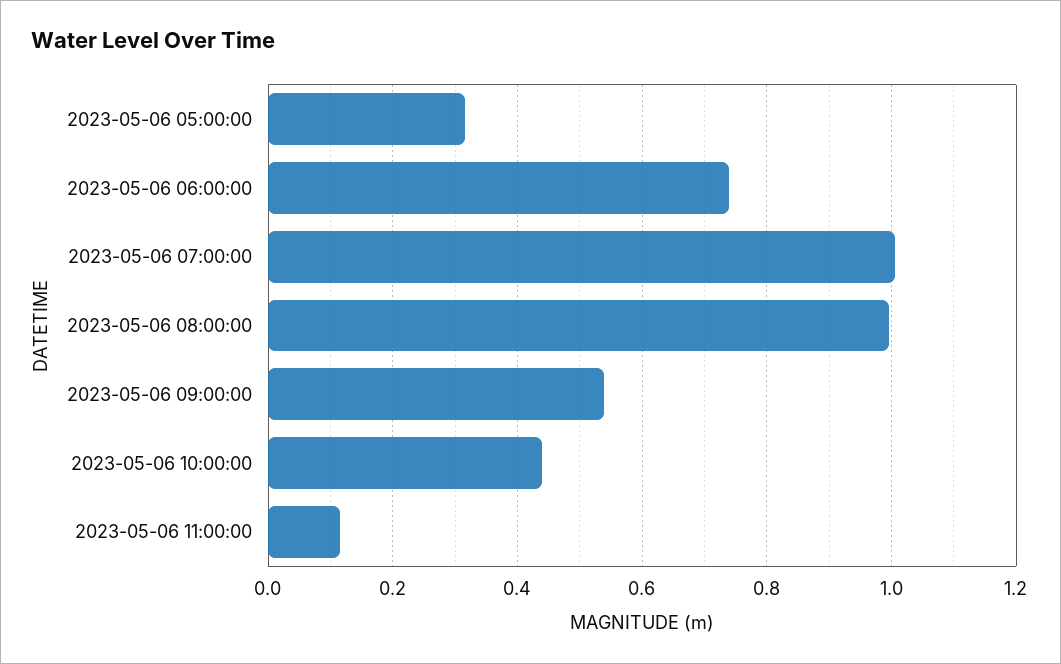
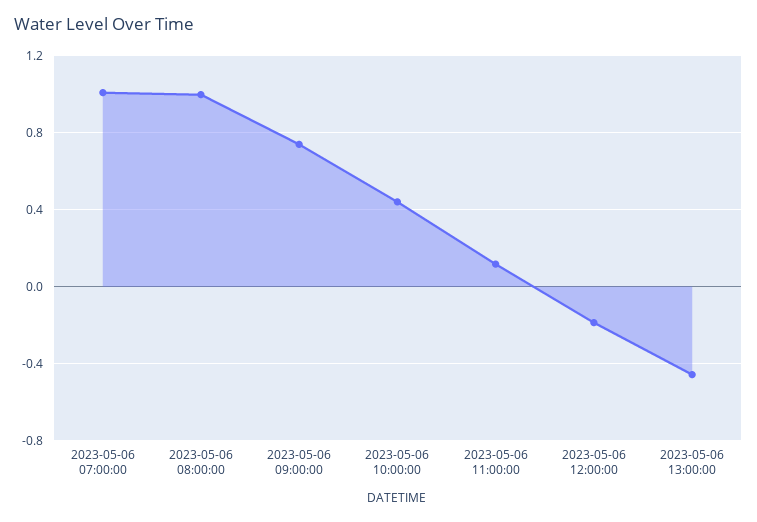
2023-05-06 05:00:00: 0.32 -> none
2023-05-06 06:00:00: 0.74 -> none
2023-05-06 09:00:00: 0.54 -> 0.75
2023-05-06 12:00:00: none -> -0.2
2023-05-06 13:00:00: none -> -0.45

